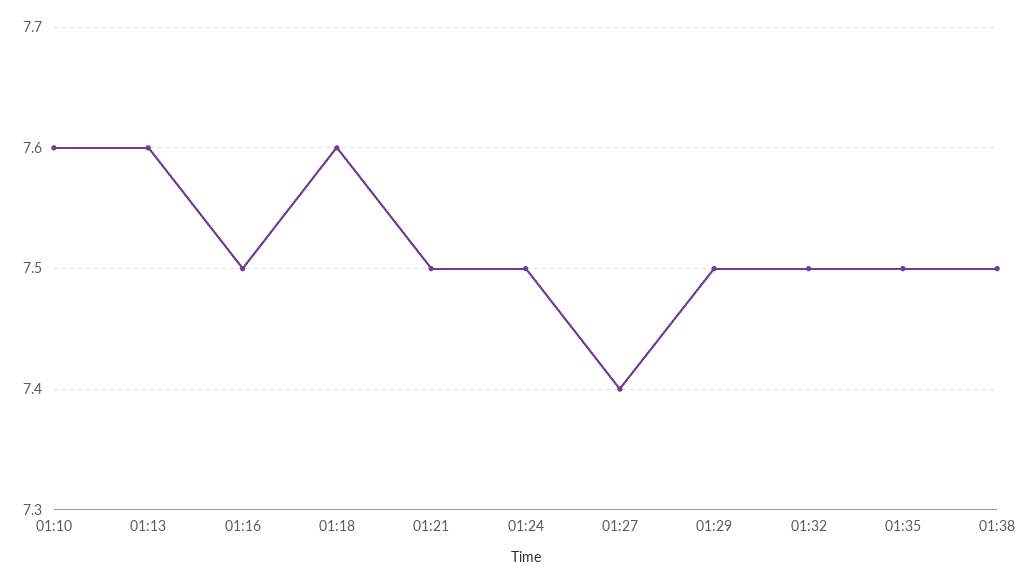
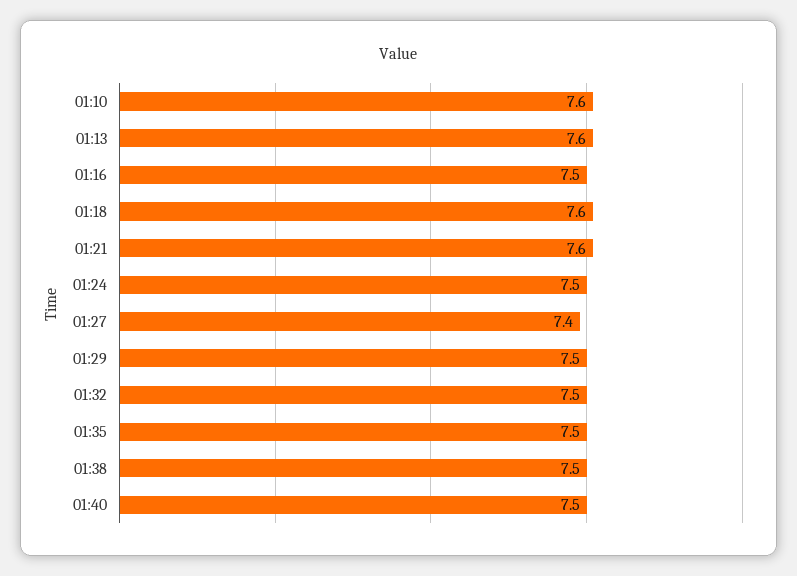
01:21: 7.5 -> 7.6
01:40: none -> 7.5

